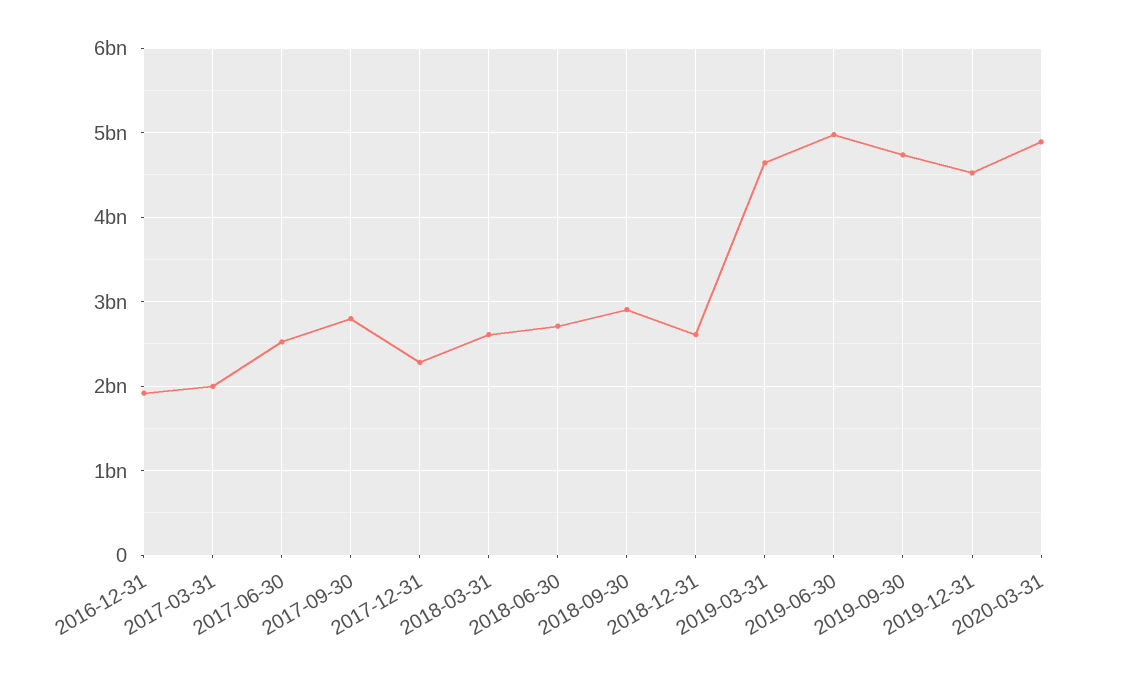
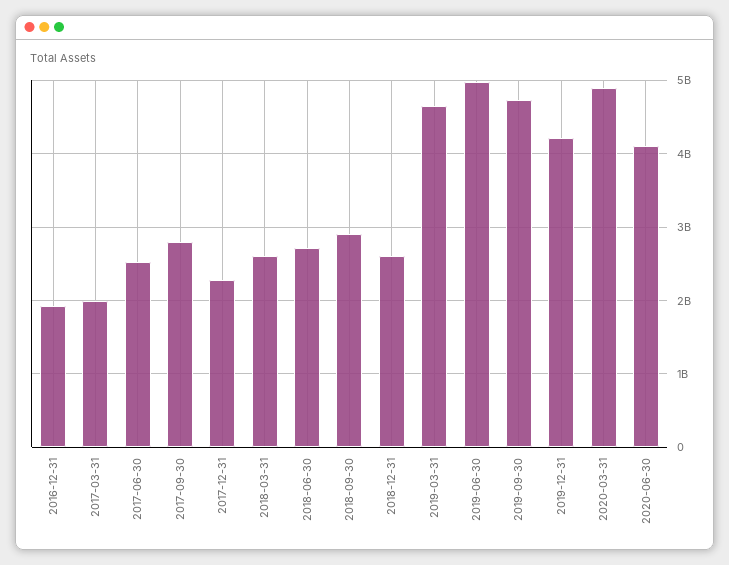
2019-12-31: 4500000000 -> 4200000000
2020-06-30: none -> 4100000000

